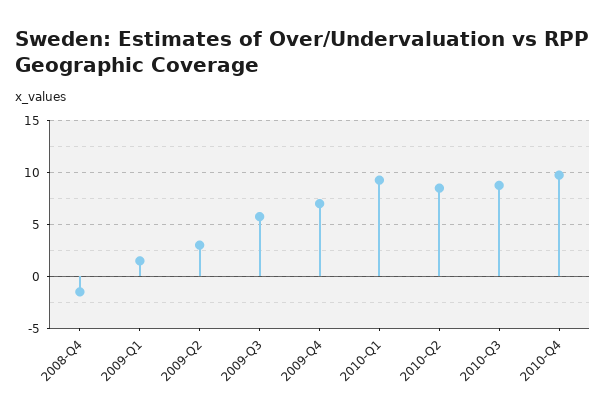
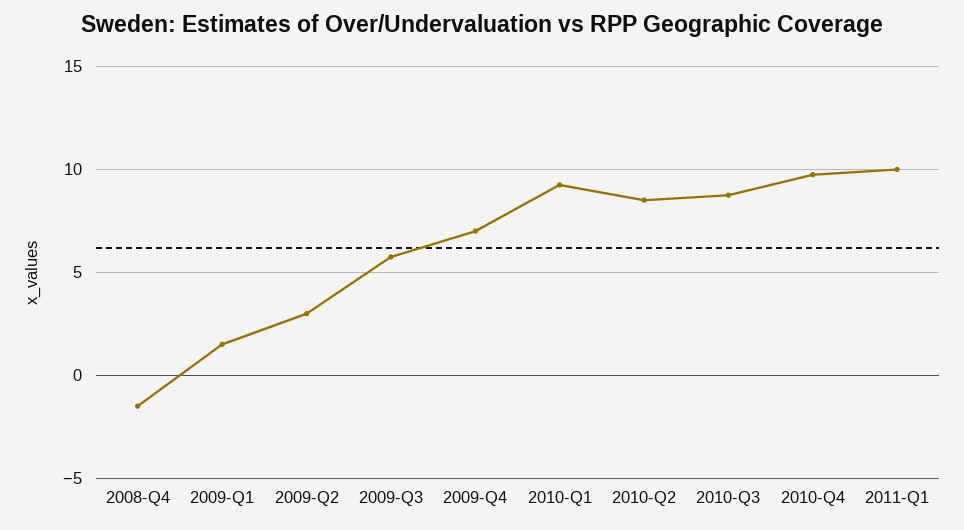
2011-Q1: none -> 10

